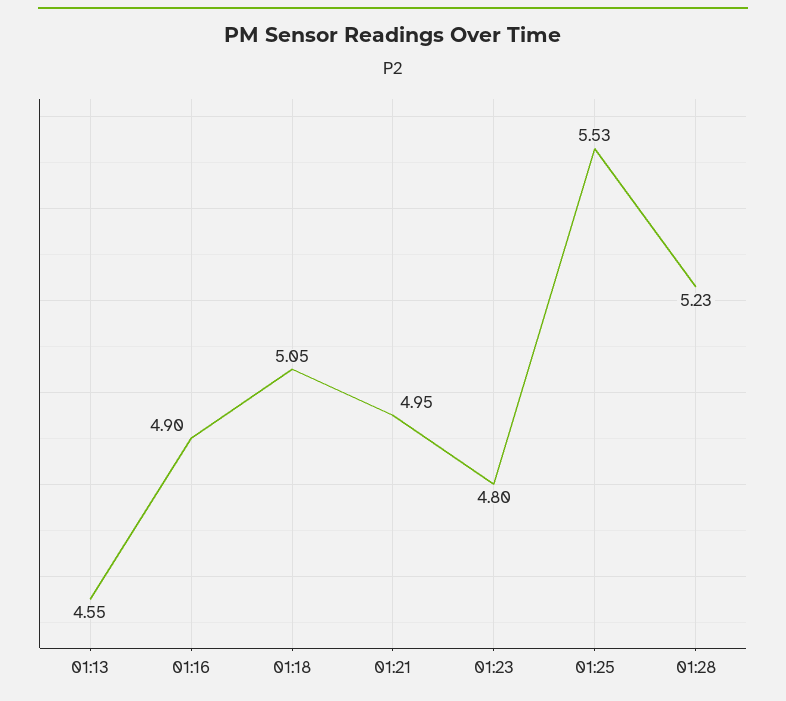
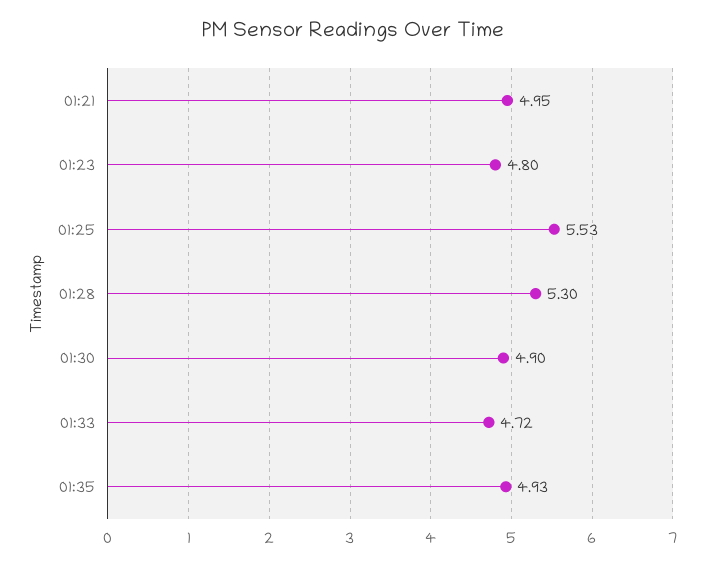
01:13: 4.55 -> none
01:16: 4.9 -> none
01:18: 5.05 -> none
01:28: 5.23 -> 5.3
01:30: none -> 4.9
01:33: none -> 4.72
01:35: none -> 4.93

